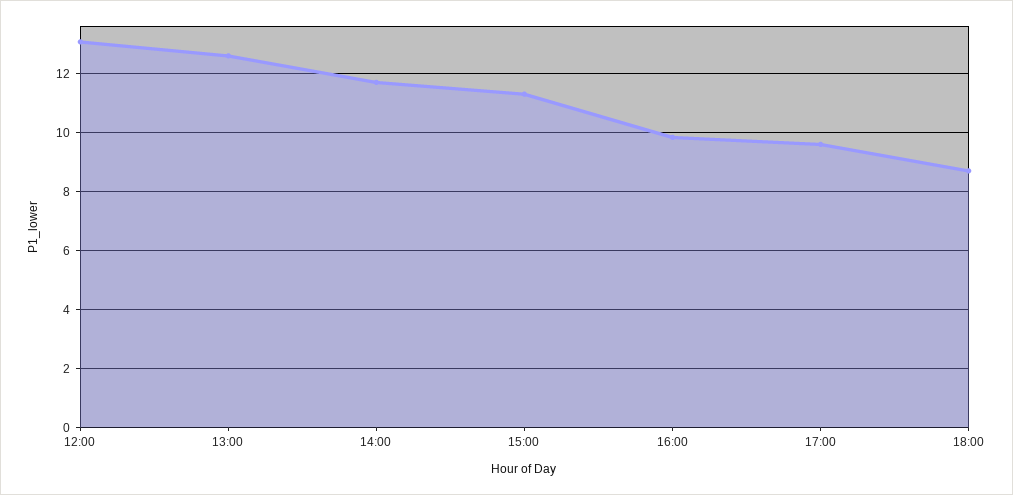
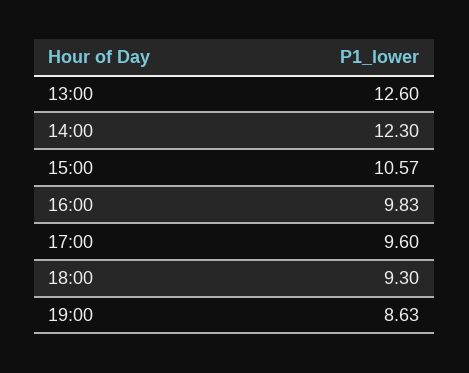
12:00: 13 -> none
14:00: 11.75 -> 12.3
15:00: 11.25 -> 10.57
18:00: 8.75 -> 9.3
19:00: none -> 8.63

